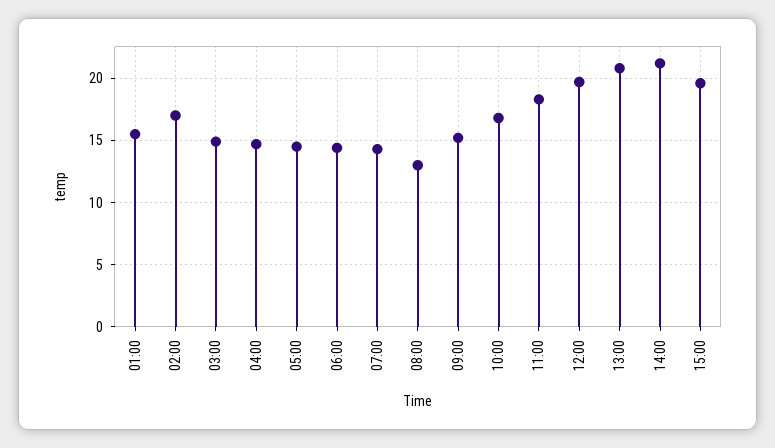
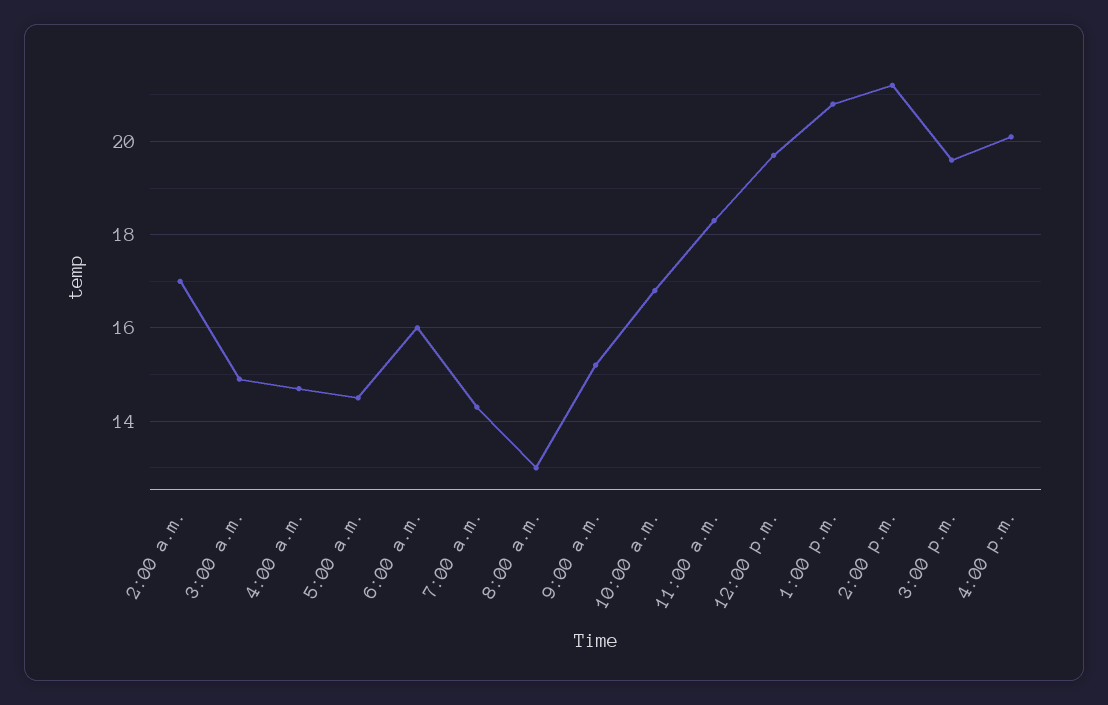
01:00: 15.5 -> none
06:00: 14.5 -> 16
4:00 p.m.: none -> 20

